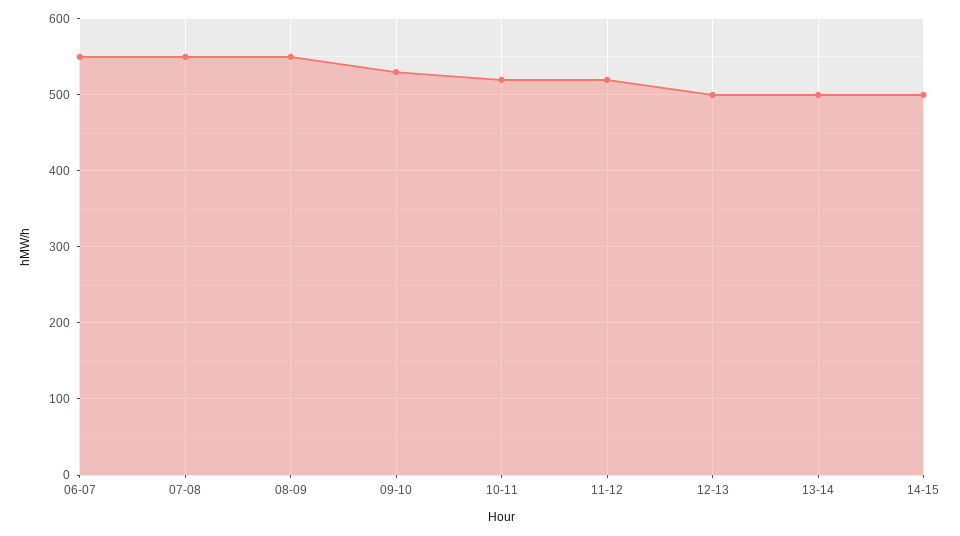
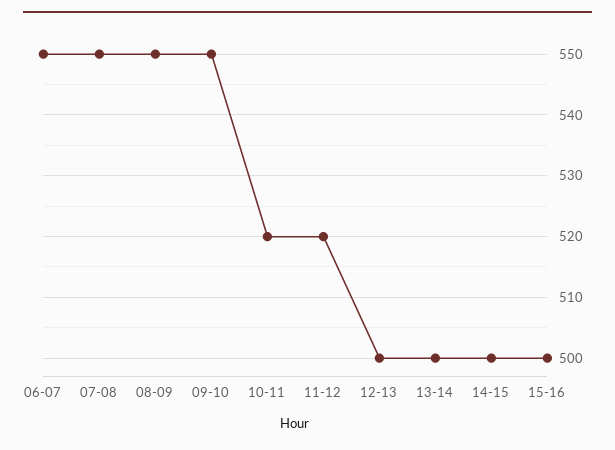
09-10: 530 -> 550
15-16: none -> 500

